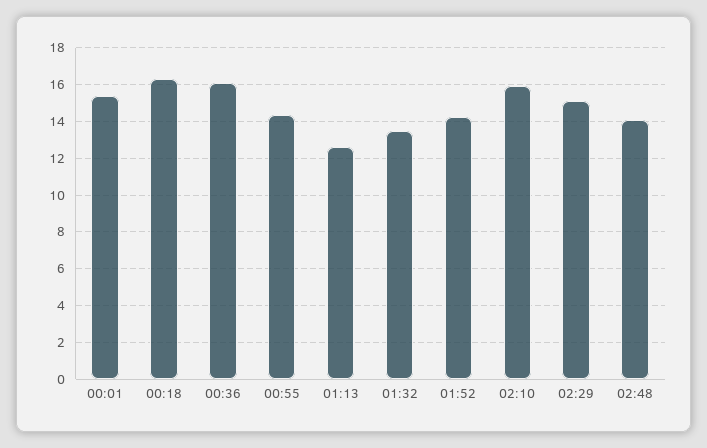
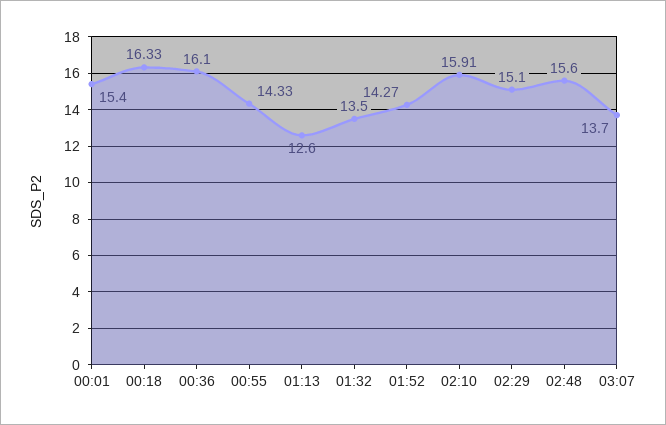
02:48: 14 -> 15.6
03:07: none -> 13.7

